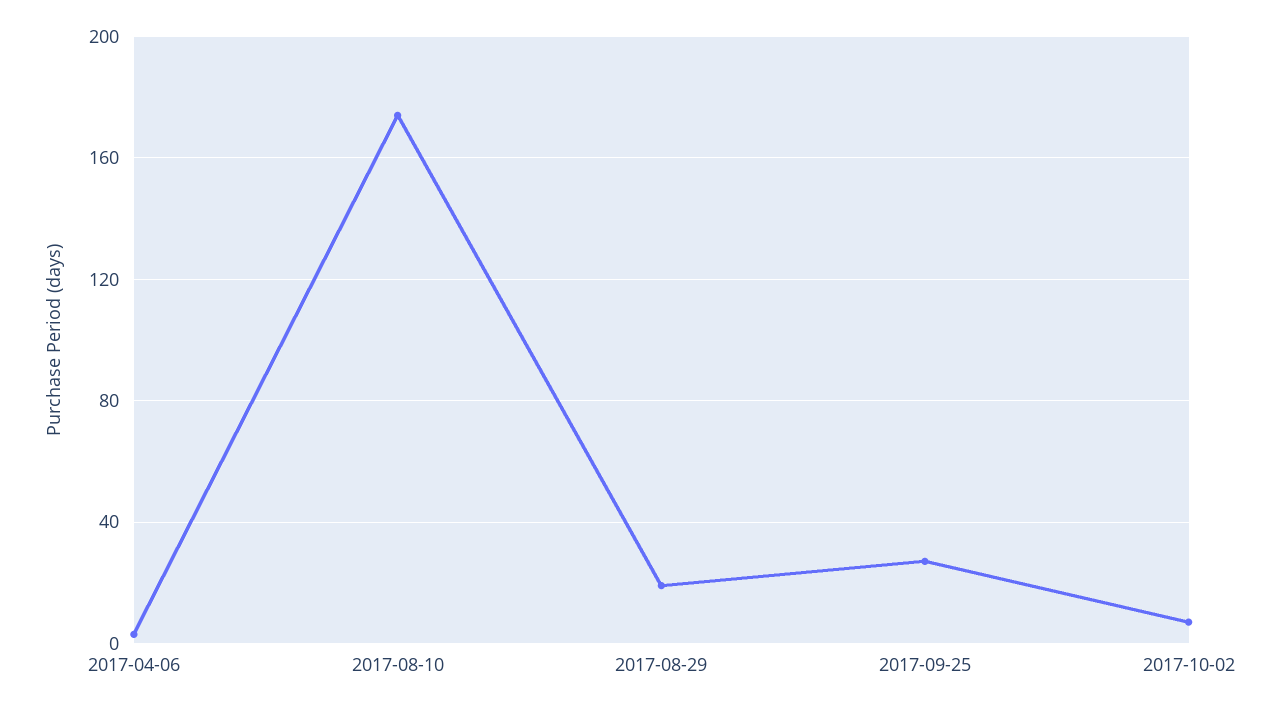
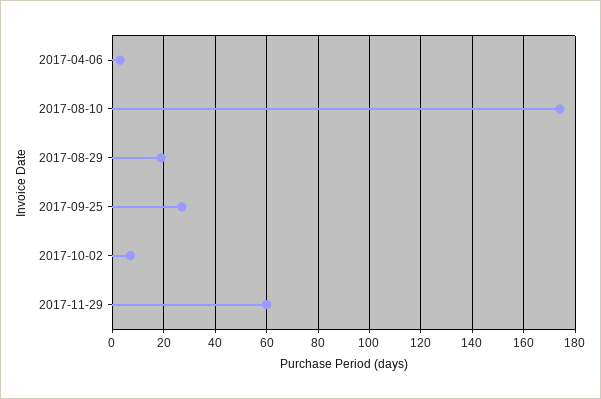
2017-11-29: none -> 60

